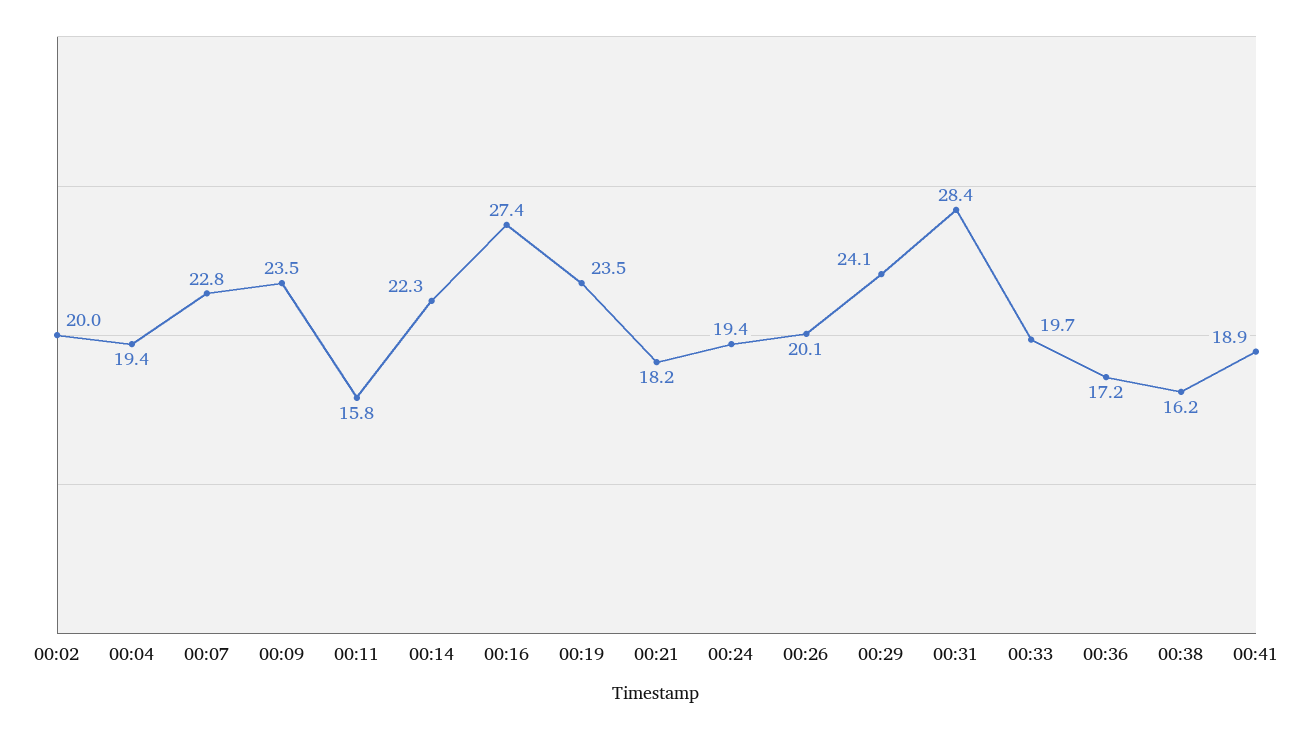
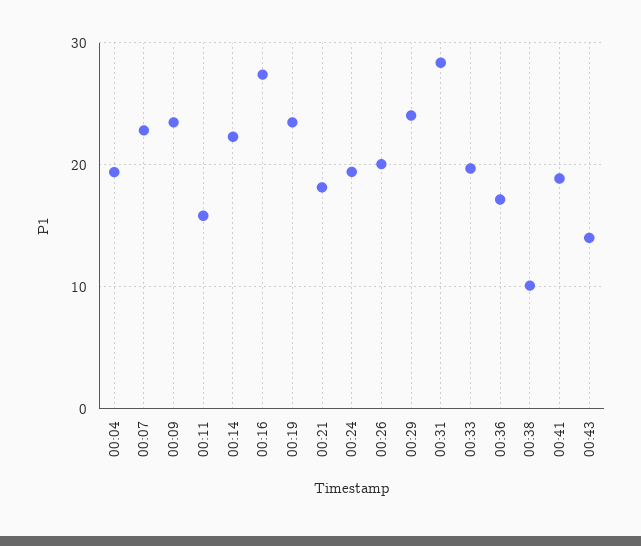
00:02: 20 -> none
00:38: 16.2 -> 10
00:43: none -> 14

